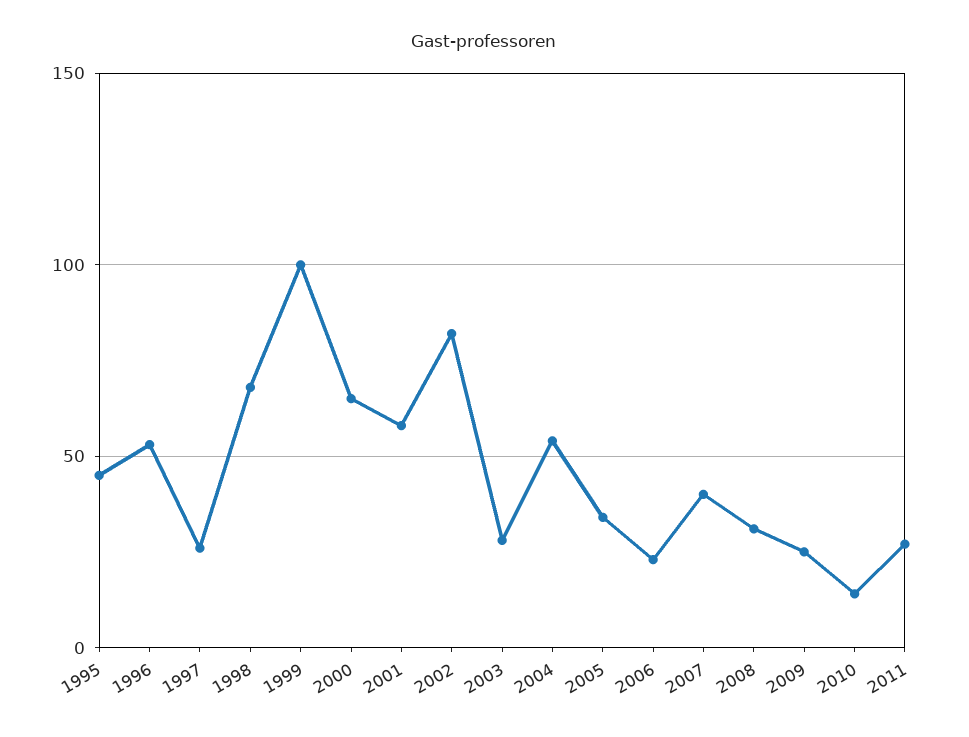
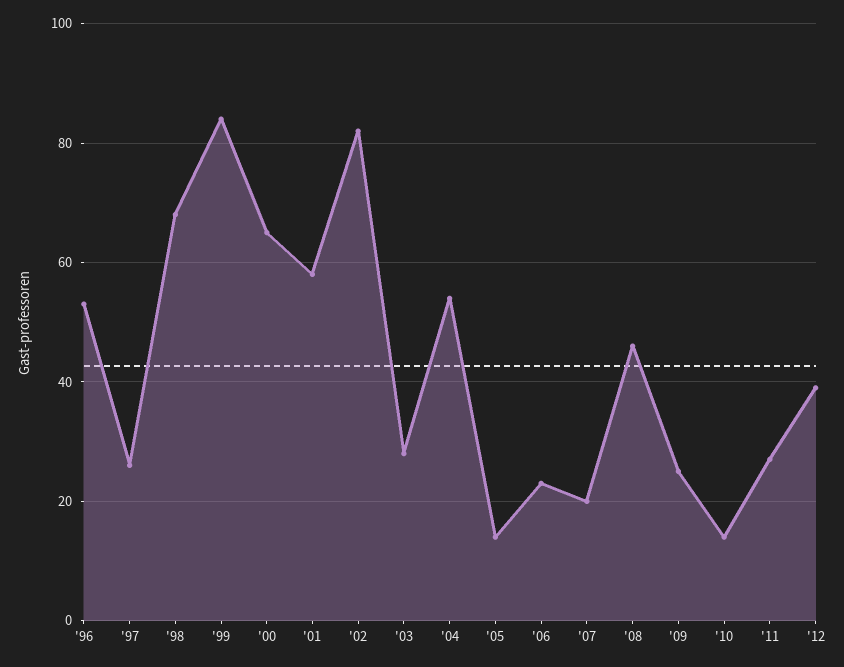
1995: 45 -> none
1999: 100 -> 85
2005: 35 -> 15
2007: 40 -> 20
2008: 30 -> 45
'12: none -> 40

